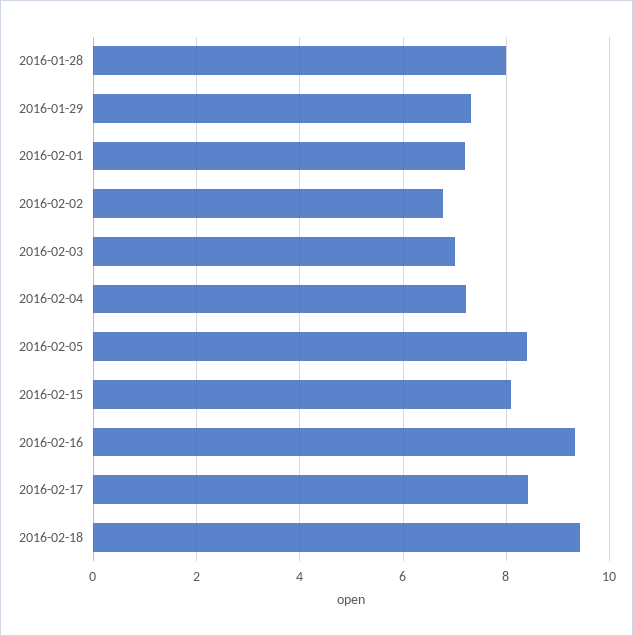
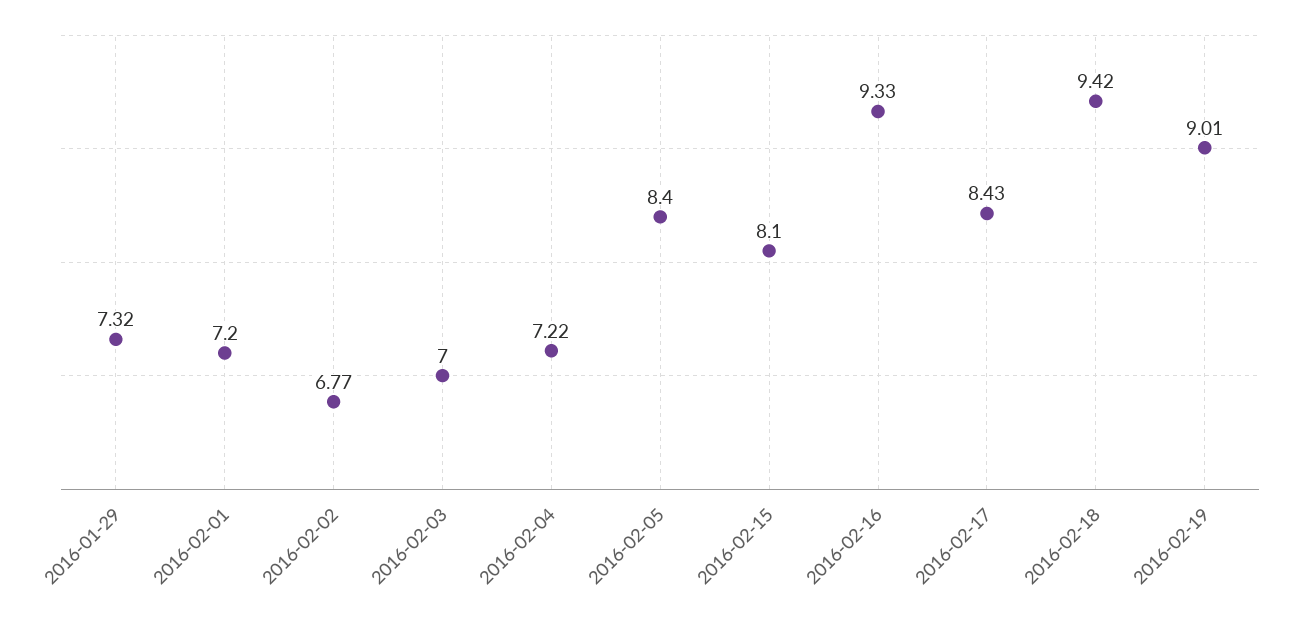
2016-01-28: 8 -> none
2016-02-19: none -> 9.01

